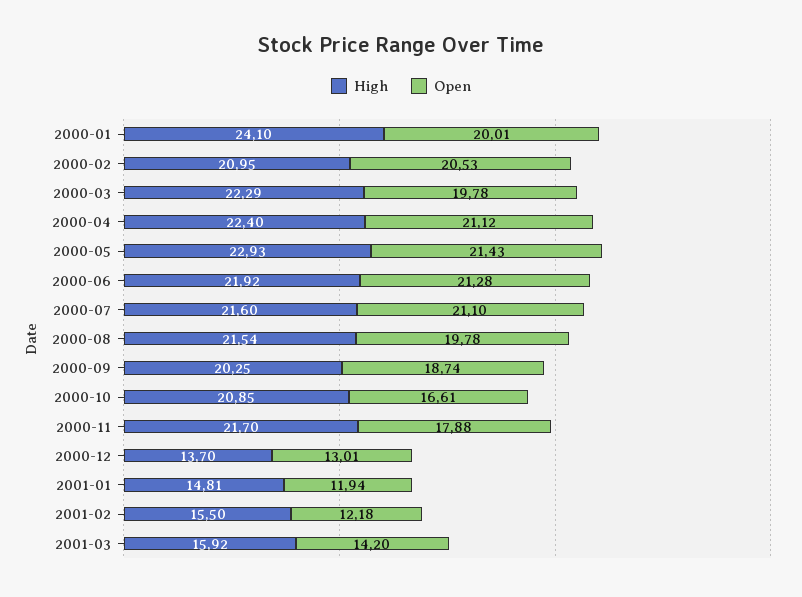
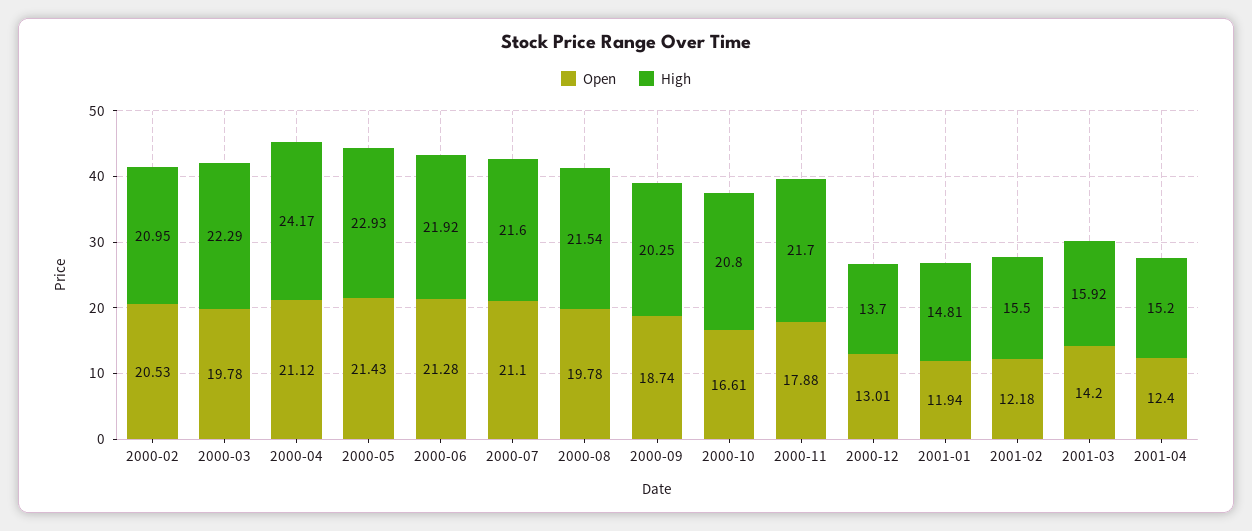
High, 2000-01: 24.1 -> none
Open, 2000-01: 20.01 -> none
High, 2000-04: 22.4 -> 24.17
High, 2000-10: 20.85 -> 20.8
Open, 2001-04: none -> 12.4
High, 2001-04: none -> 15.2

